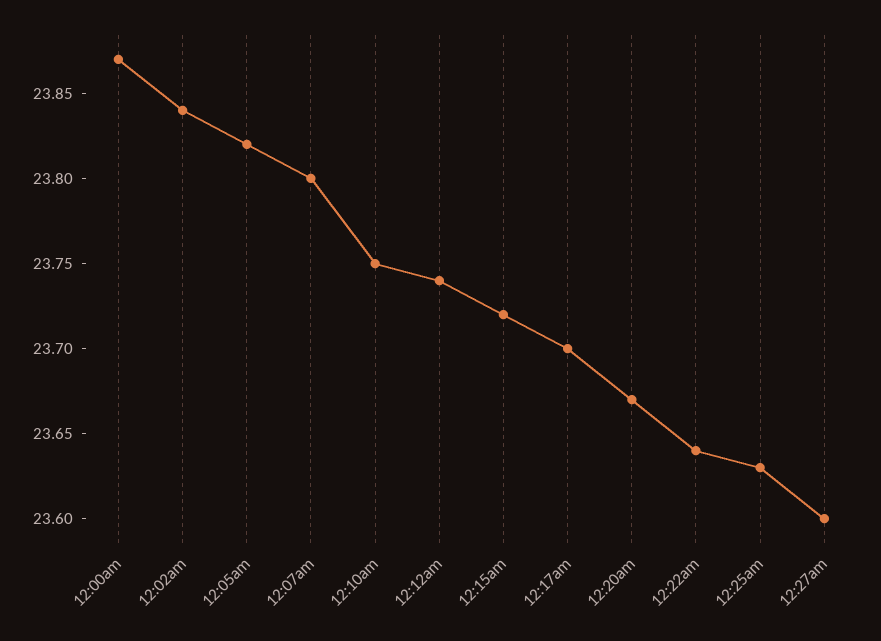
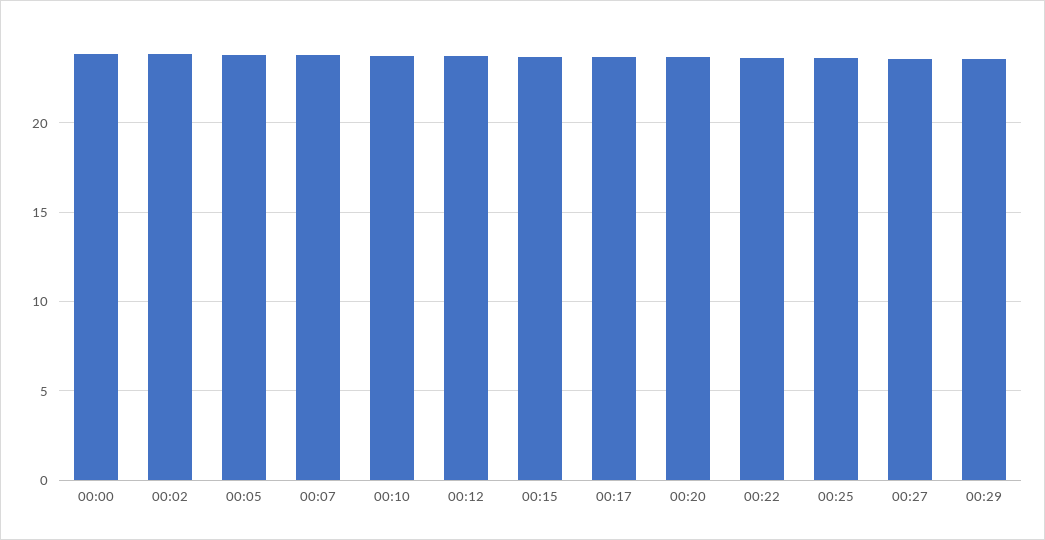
00:29: none -> 23.5

